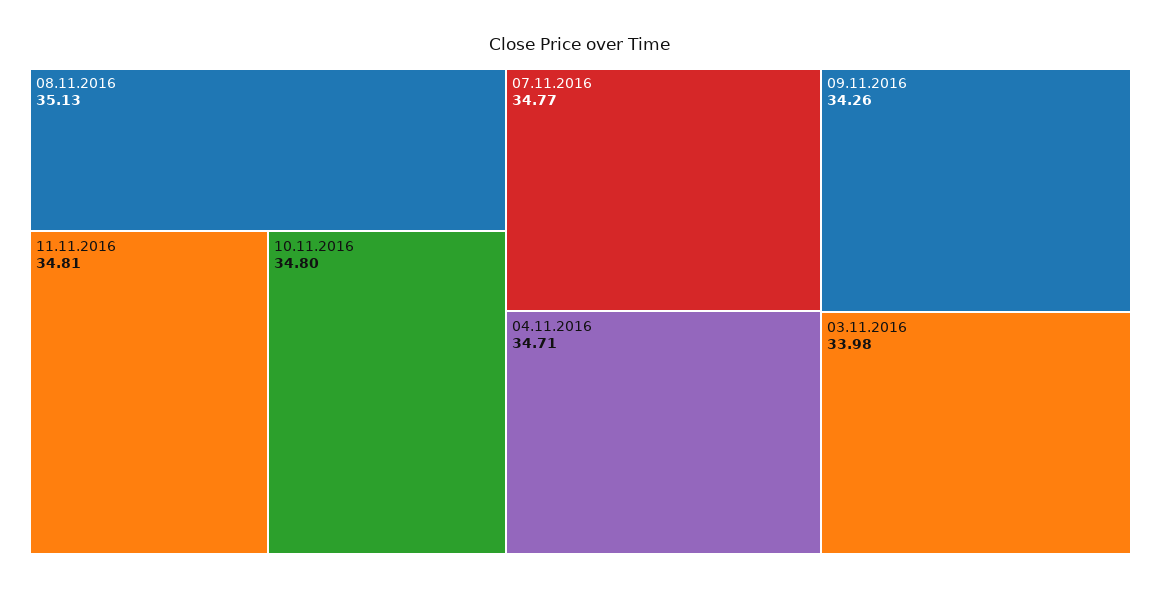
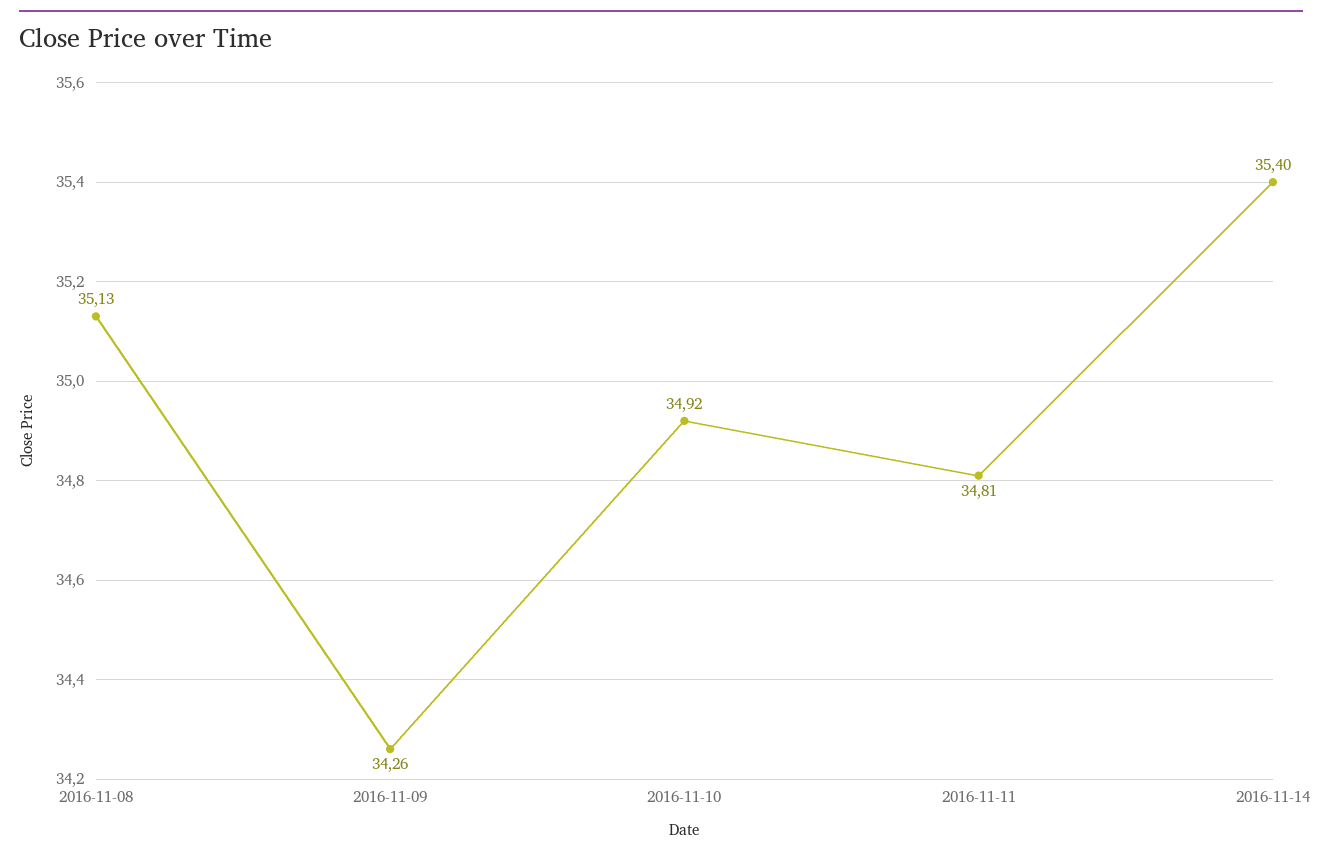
10.11.2016: 34.8 -> 34.92
07.11.2016: 34.77 -> none
04.11.2016: 34.71 -> none
03.11.2016: 33.98 -> none
2016-11-14: none -> 35.4

